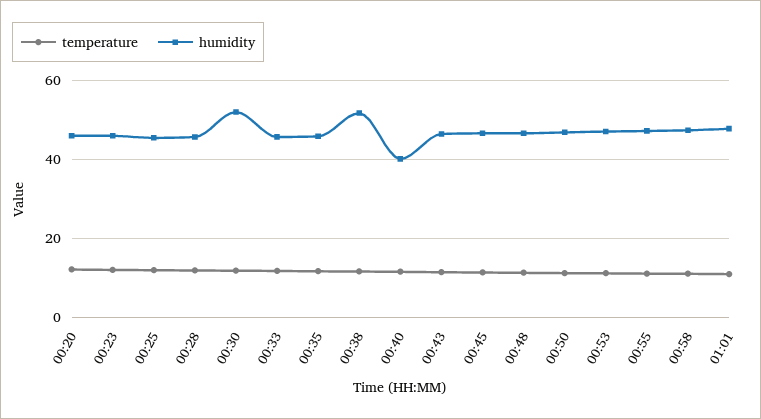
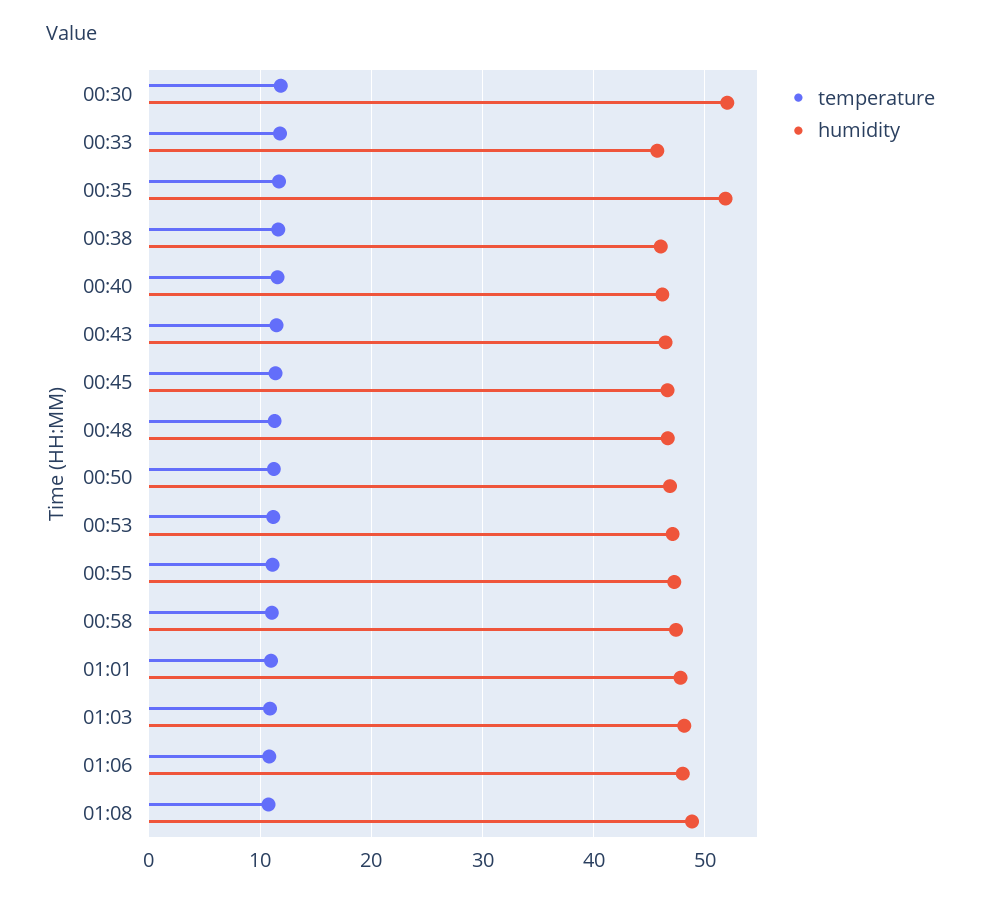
temperature, 00:20: 12 -> none
humidity, 00:20: 46 -> none
temperature, 00:23: 12 -> none
humidity, 00:23: 46 -> none
temperature, 00:25: 12 -> none
humidity, 00:25: 46 -> none
temperature, 00:28: 12 -> none
humidity, 00:28: 46 -> none
humidity, 00:35: 46 -> 52
humidity, 00:38: 52 -> 46
humidity, 00:40: 40 -> 46
temperature, 01:03: none -> 11
humidity, 01:03: none -> 48
temperature, 01:06: none -> 11
humidity, 01:06: none -> 48
temperature, 01:08: none -> 11
humidity, 01:08: none -> 49

